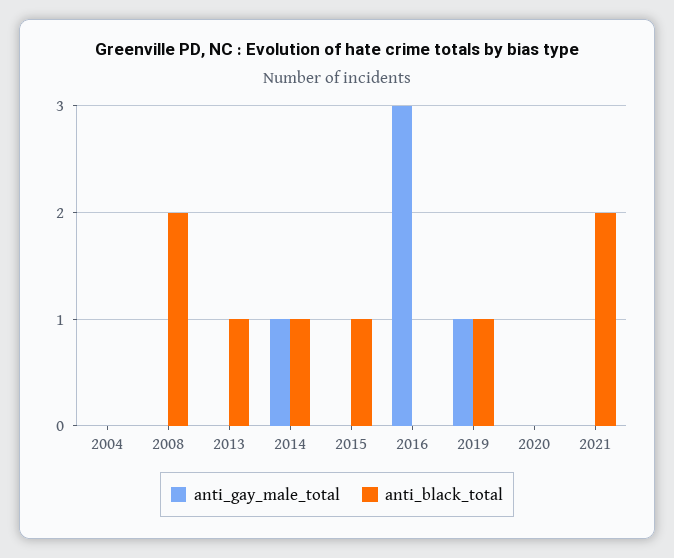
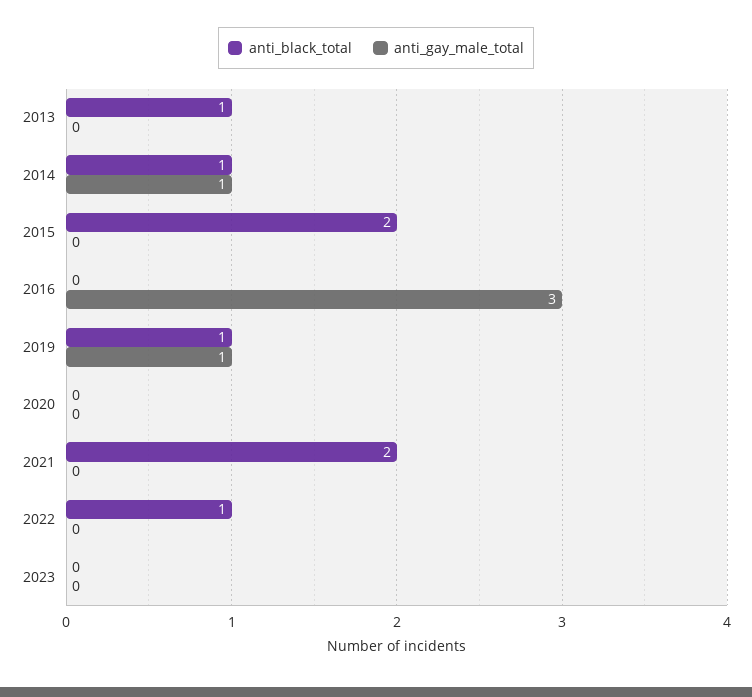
anti_gay_male_total, 2004: 0 -> none
anti_black_total, 2004: 0 -> none
anti_gay_male_total, 2008: 0 -> none
anti_black_total, 2008: 2 -> none
anti_black_total, 2015: 1 -> 2
anti_black_total, 2022: none -> 1
anti_gay_male_total, 2022: none -> 0
anti_black_total, 2023: none -> 0
anti_gay_male_total, 2023: none -> 0

